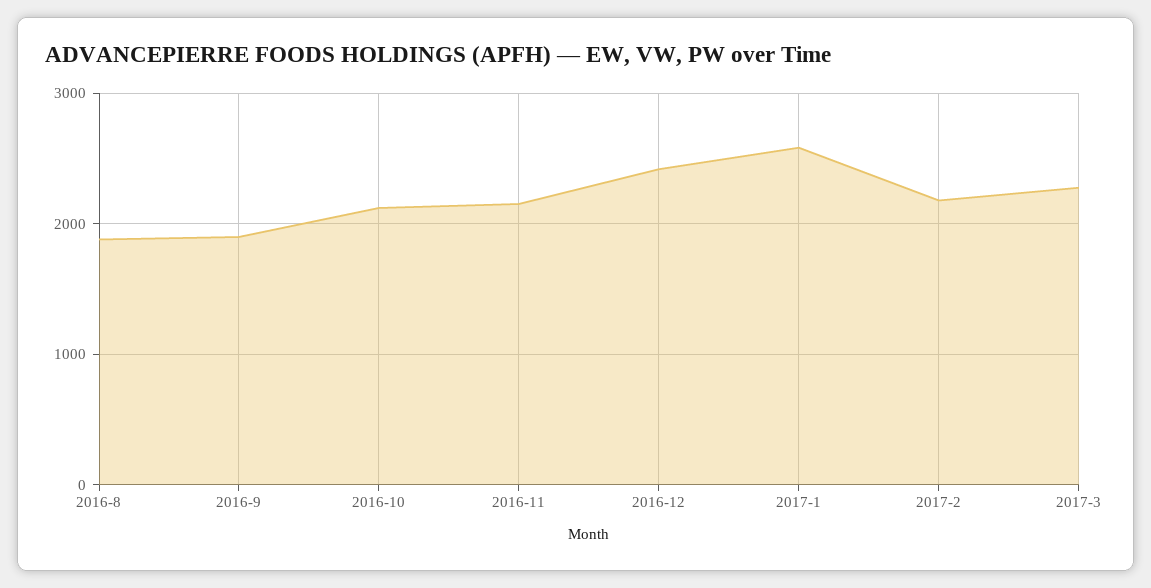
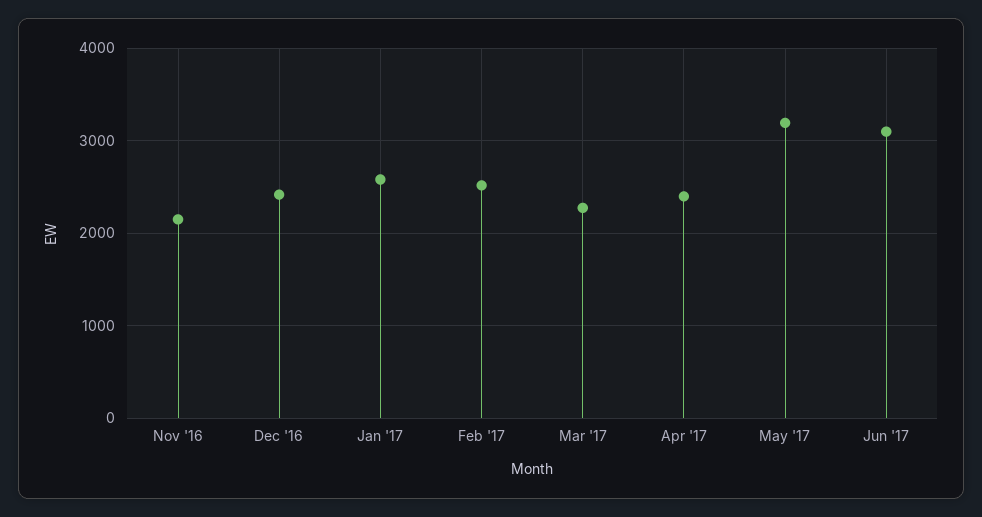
2016-8: 1900 -> none
2016-9: 1900 -> none
2016-10: 2100 -> none
2017-2: 2200 -> 2500
Apr '17: none -> 2400
May '17: none -> 3200
Jun '17: none -> 3100

